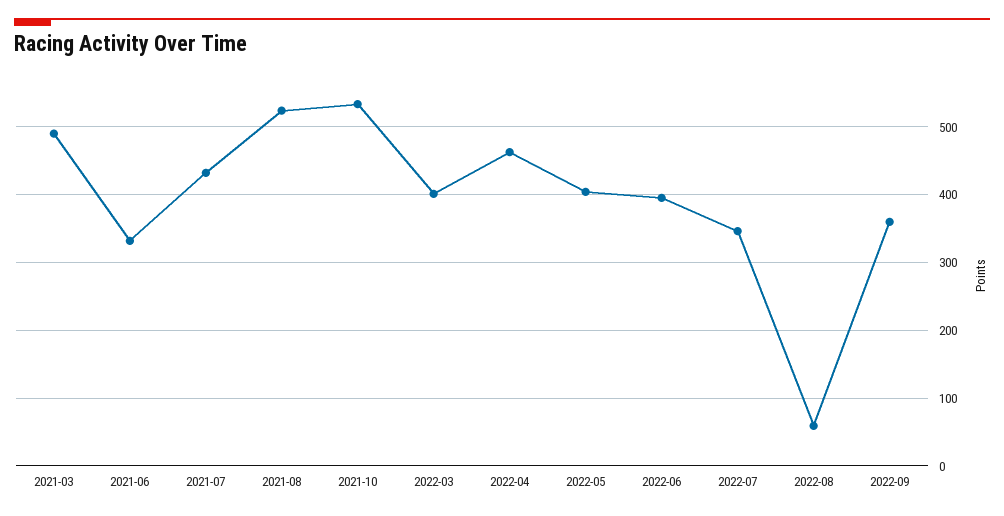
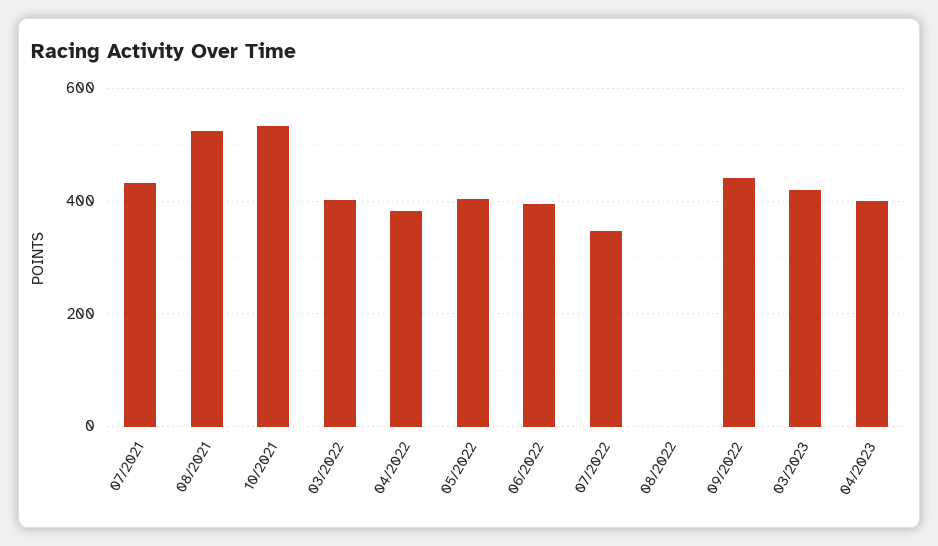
2021-03: 490 -> none
2021-06: 330 -> none
2022-04: 460 -> 380
2022-08: 60 -> 0
2022-09: 360 -> 440
03/2023: none -> 420
04/2023: none -> 400

